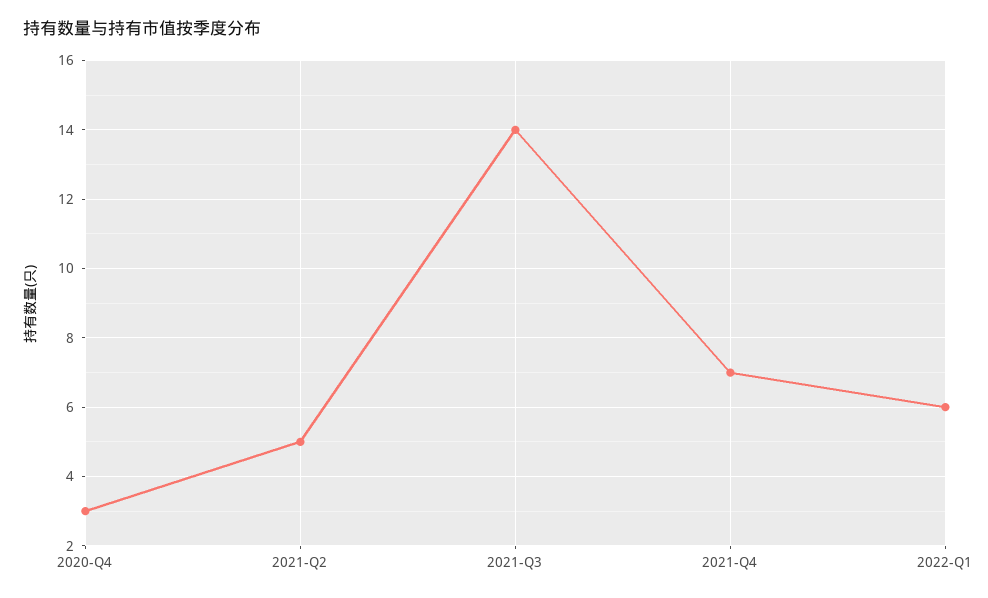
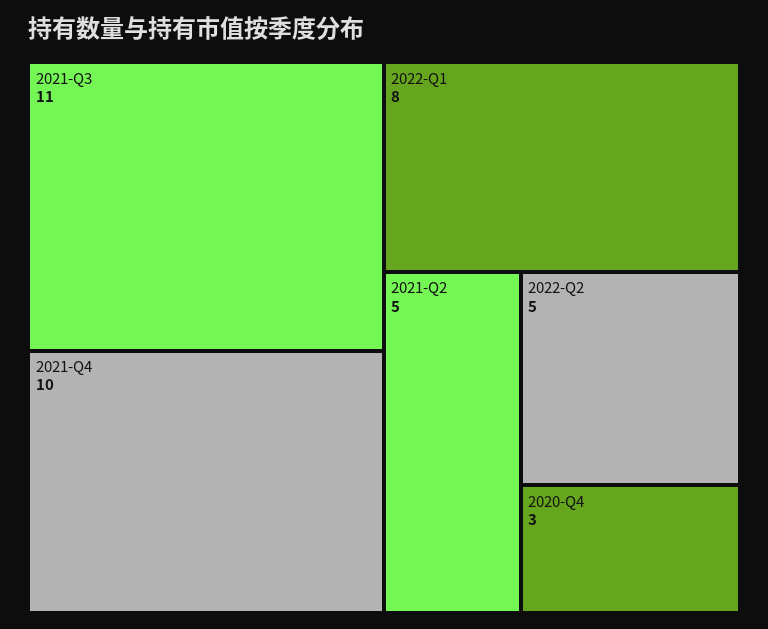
2021-Q3: 14 -> 11
2021-Q4: 7 -> 10
2022-Q1: 6 -> 8
2022-Q2: none -> 5

